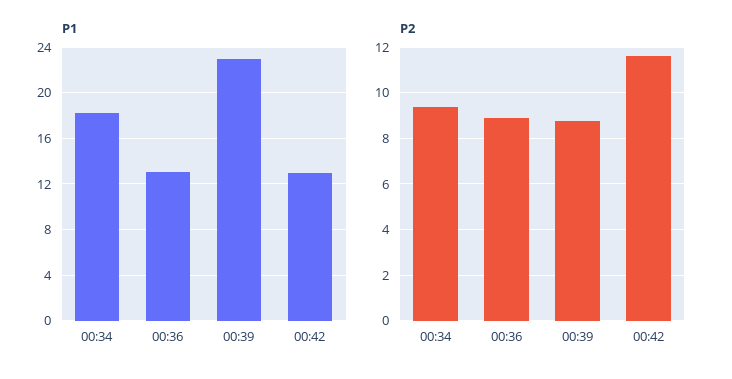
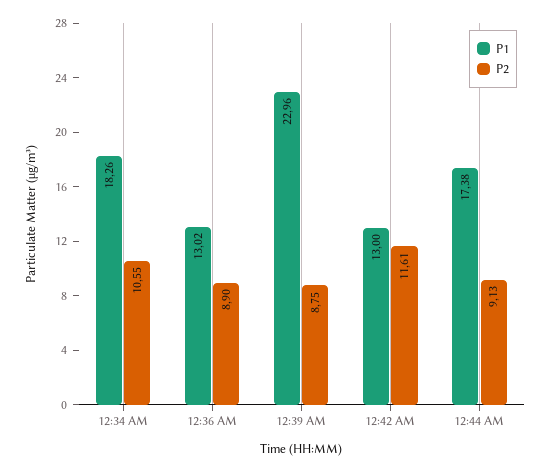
P2, 00:34: 9.5 -> 10.55
P1, 12:44 AM: none -> 17.38
P2, 12:44 AM: none -> 9.13

